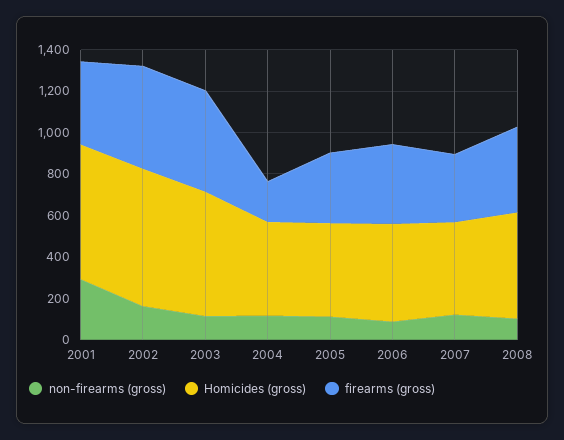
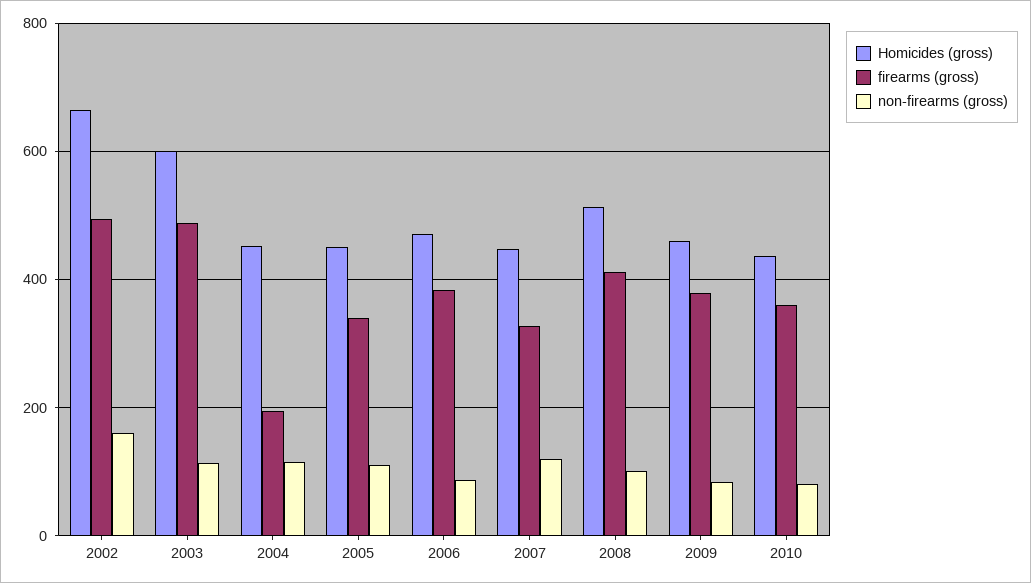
non-firearms (gross), 2001: 300 -> none
Homicides (gross), 2001: 650 -> none
firearms (gross), 2001: 400 -> none
Homicides (gross), 2009: none -> 460
firearms (gross), 2009: none -> 380
non-firearms (gross), 2009: none -> 80
Homicides (gross), 2010: none -> 440
firearms (gross), 2010: none -> 360
non-firearms (gross), 2010: none -> 80

